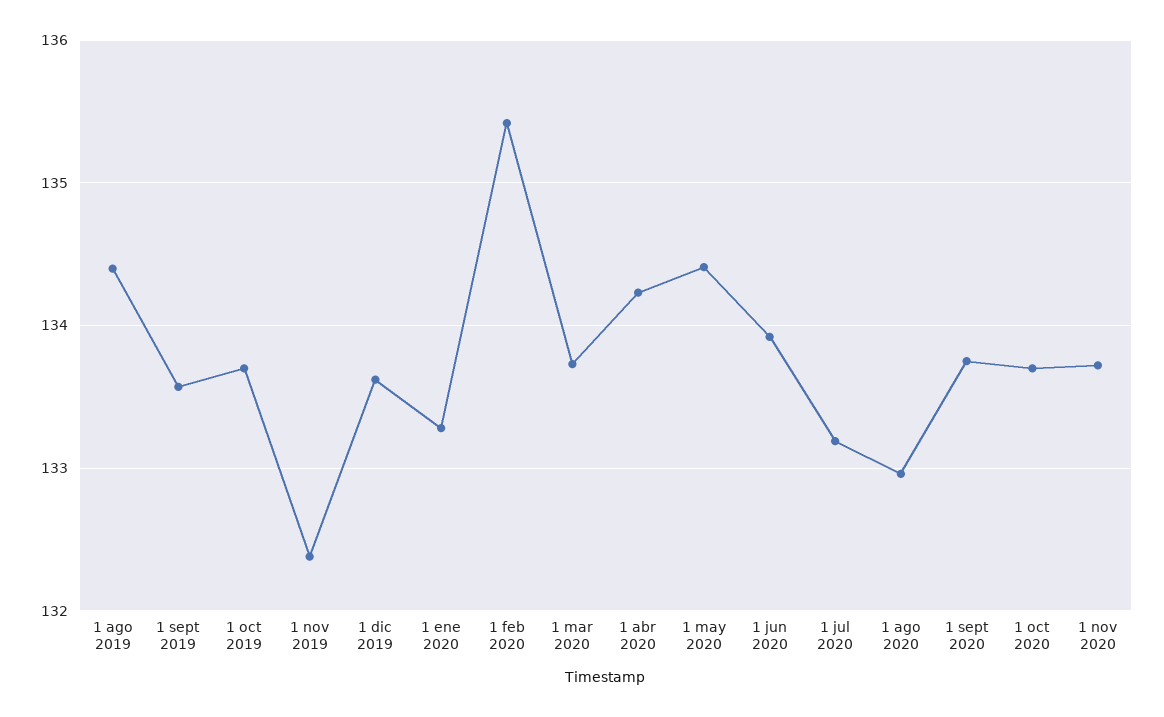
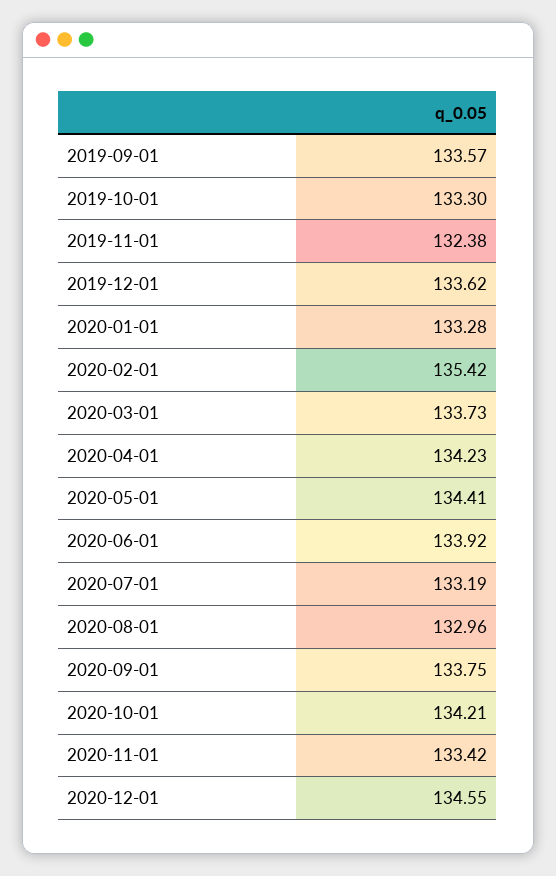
1 ago 2019: 134.4 -> none
1 oct 2019: 133.7 -> 133.3
1 oct 2020: 133.7 -> 134.21
1 nov 2020: 133.7 -> 133.42
2020-12-01: none -> 134.55

